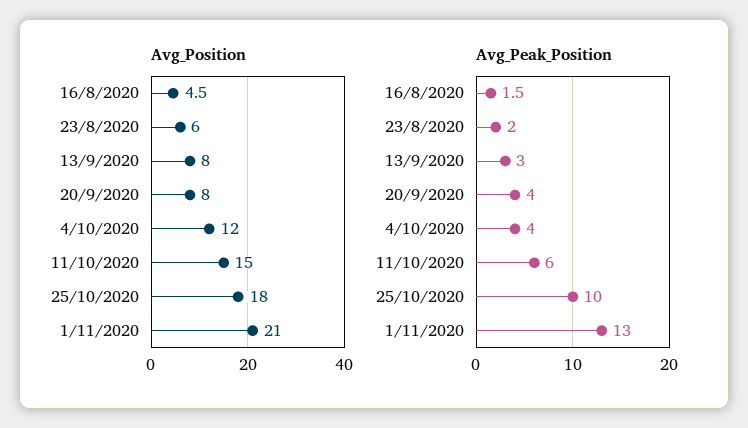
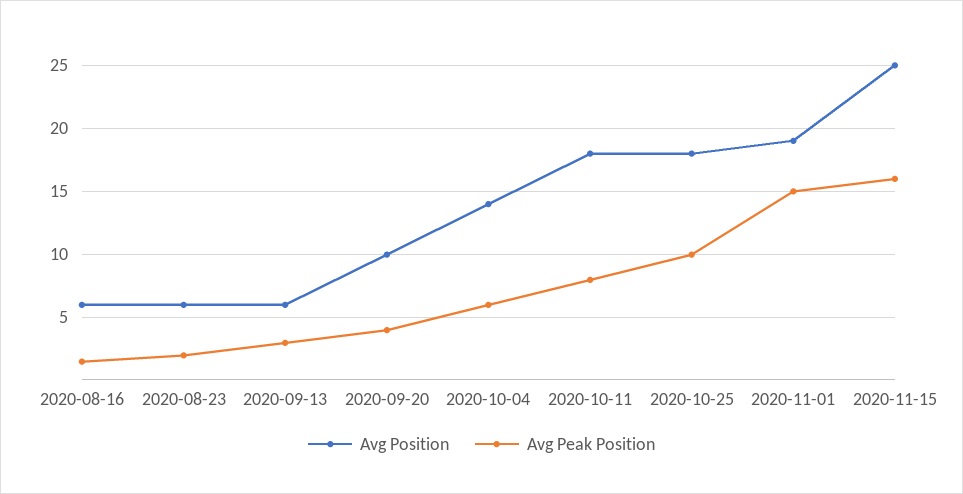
Avg_Position, 16/8/2020: 4.5 -> 6
Avg_Position, 13/9/2020: 8 -> 6
Avg_Position, 20/9/2020: 8 -> 10
Avg_Position, 4/10/2020: 12 -> 14
Avg_Position, 11/10/2020: 15 -> 18
Avg_Position, 1/11/2020: 21 -> 19
Avg_Peak_Position, 4/10/2020: 4 -> 6
Avg_Peak_Position, 11/10/2020: 6 -> 8
Avg_Peak_Position, 1/11/2020: 13 -> 15
Avg_Position, 2020-11-15: none -> 25
Avg_Peak_Position, 2020-11-15: none -> 16

